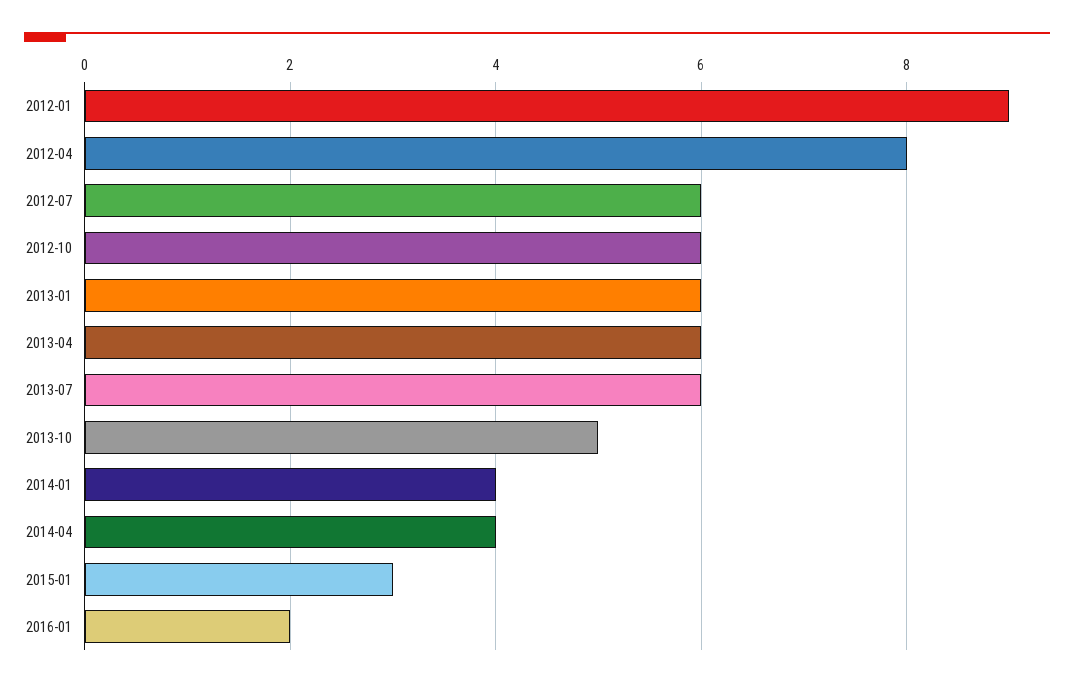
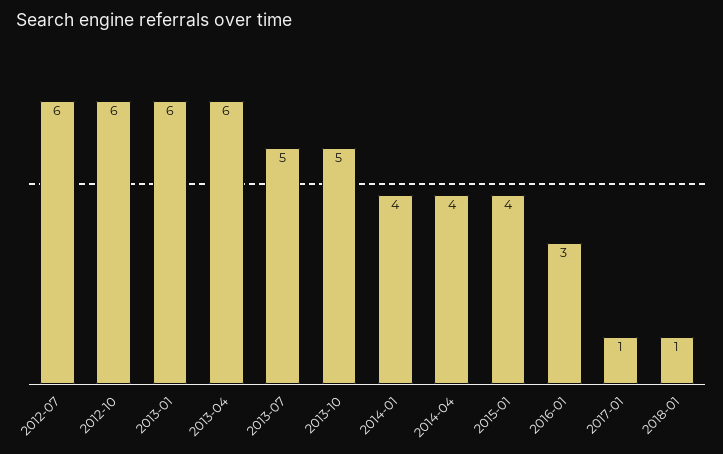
2012-01: 9 -> none
2012-04: 8 -> none
2013-07: 6 -> 5
2015-01: 3 -> 4
2016-01: 2 -> 3
2017-01: none -> 1
2018-01: none -> 1

